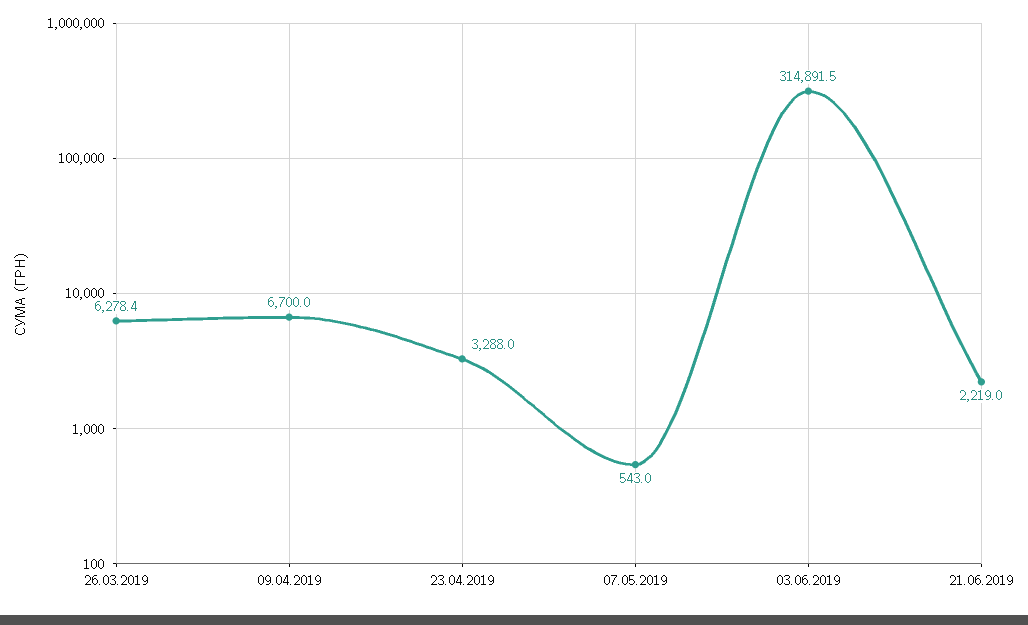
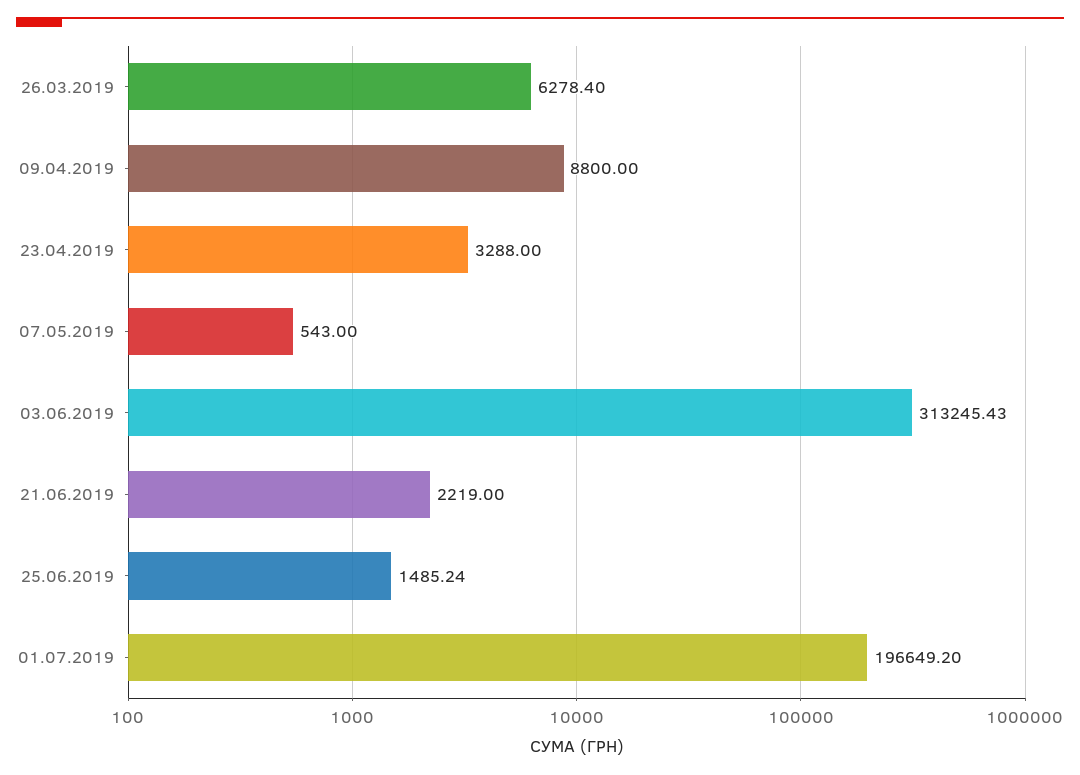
09.04.2019: 6700 -> 8800
03.06.2019: 314891.5 -> 313245.43
25.06.2019: none -> 1485.24
01.07.2019: none -> 196649.2

